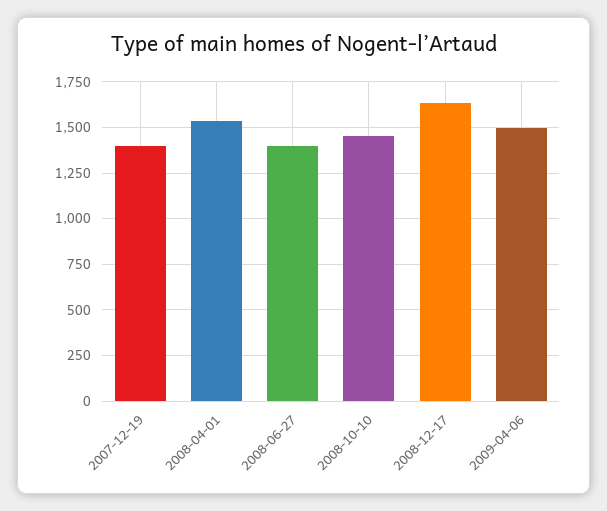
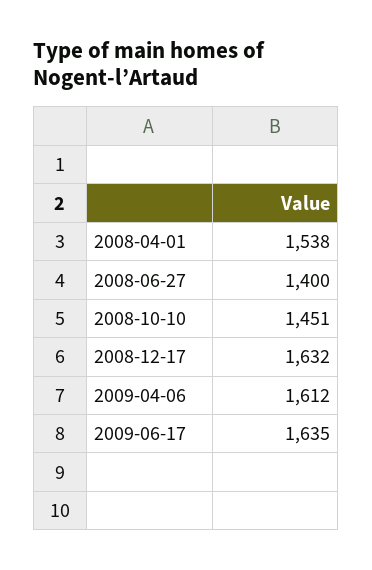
2007-12-19: 1400 -> none
2009-04-06: 1500 -> 1612
2009-06-17: none -> 1635

